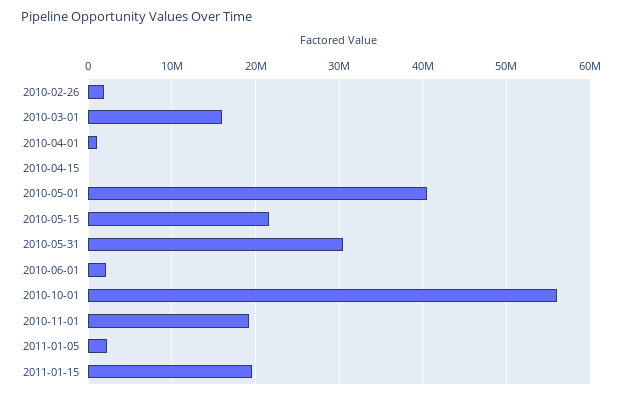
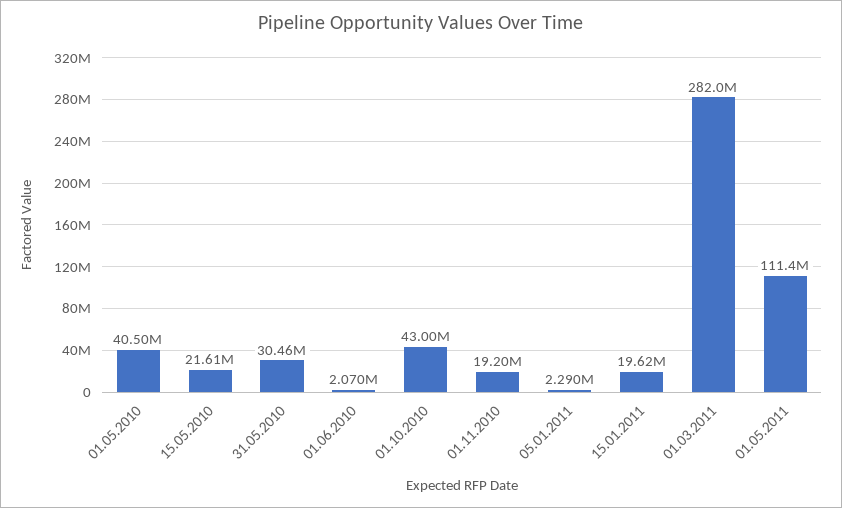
2010-02-26: 2000000 -> none
2010-03-01: 16000000 -> none
2010-04-01: 1000000 -> none
2010-04-15: 0 -> none
2010-10-01: 56000000 -> 43000000
01.03.2011: none -> 282000000
01.05.2011: none -> 111400000

